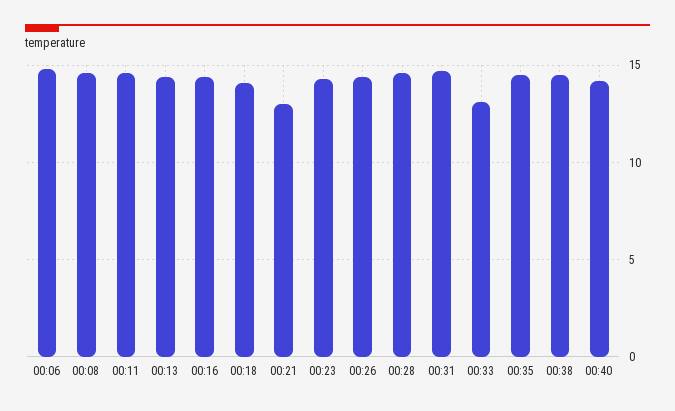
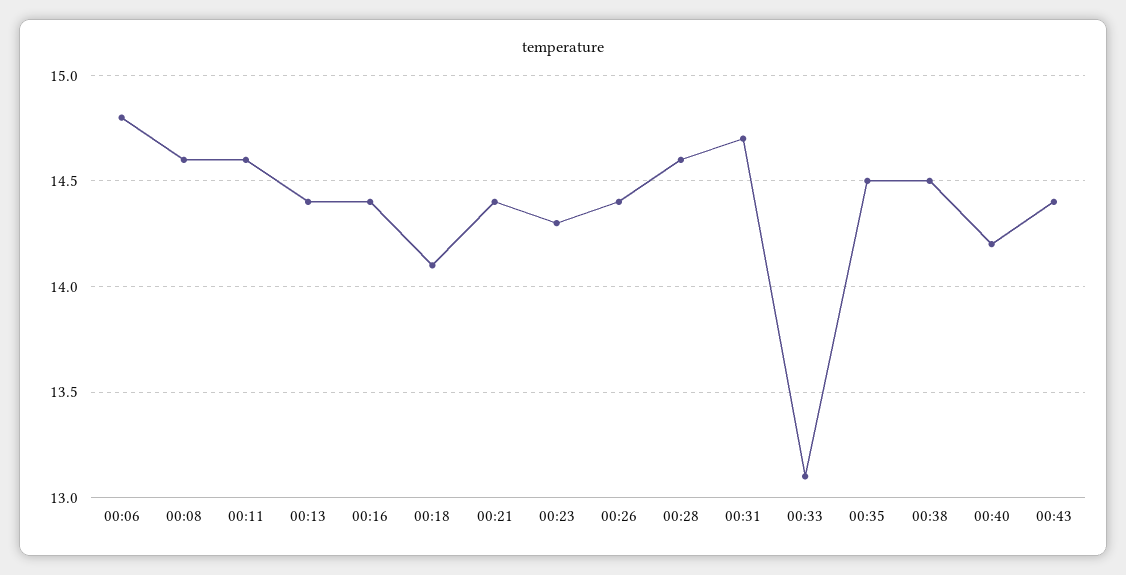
00:21: 13 -> 14.4
00:43: none -> 14.4

